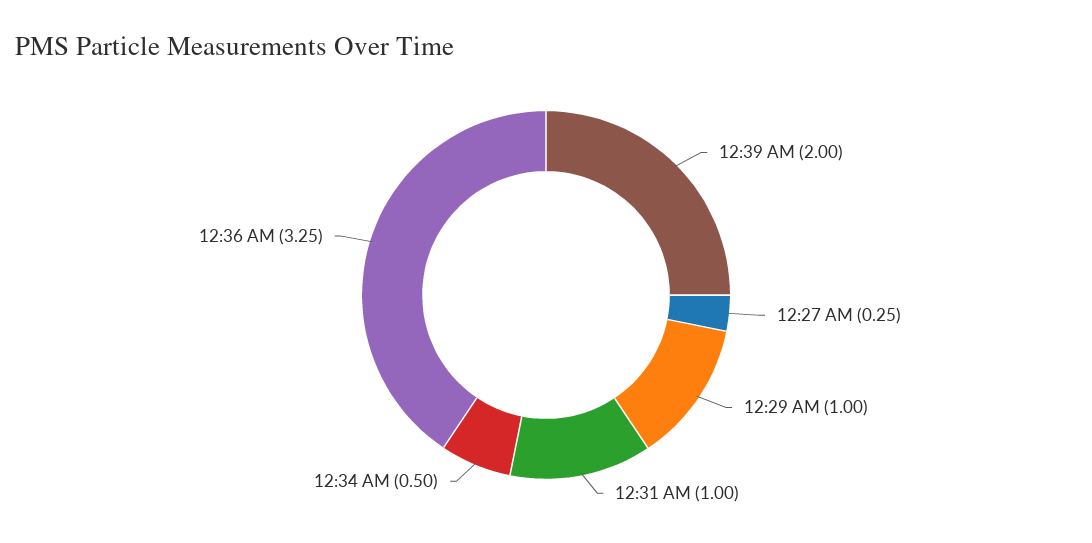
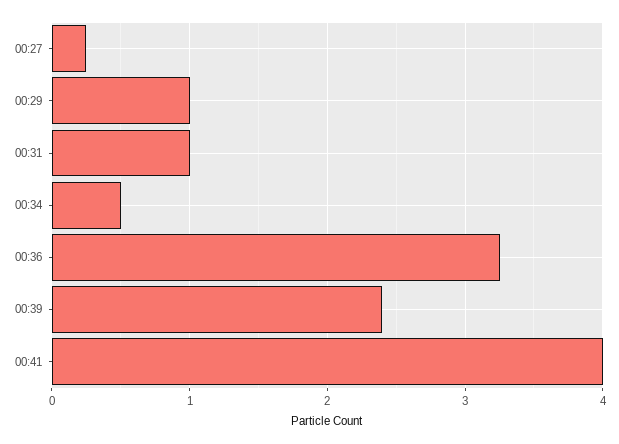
12:39 AM: 2 -> 2.4
00:41: none -> 4

